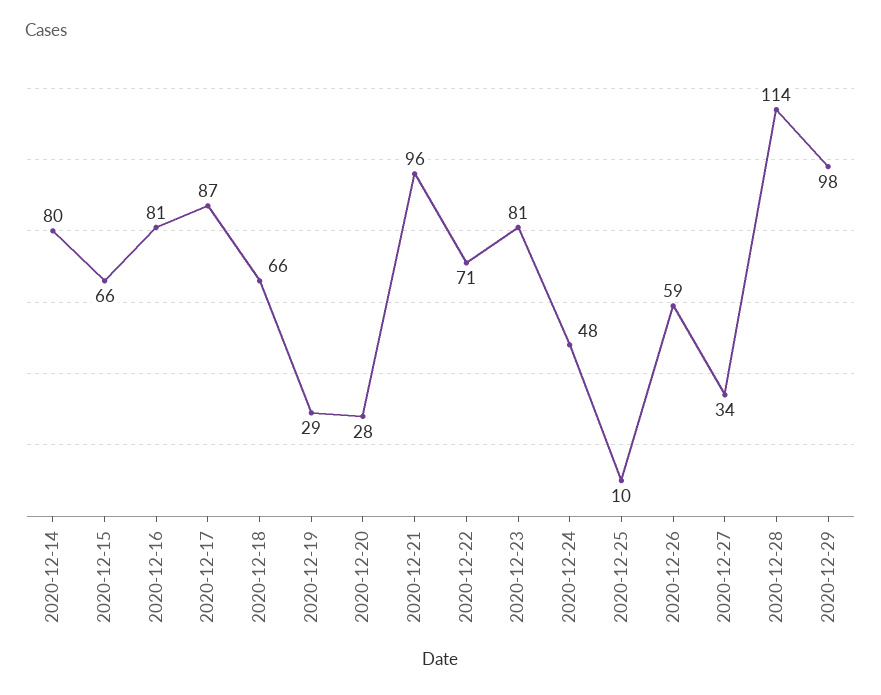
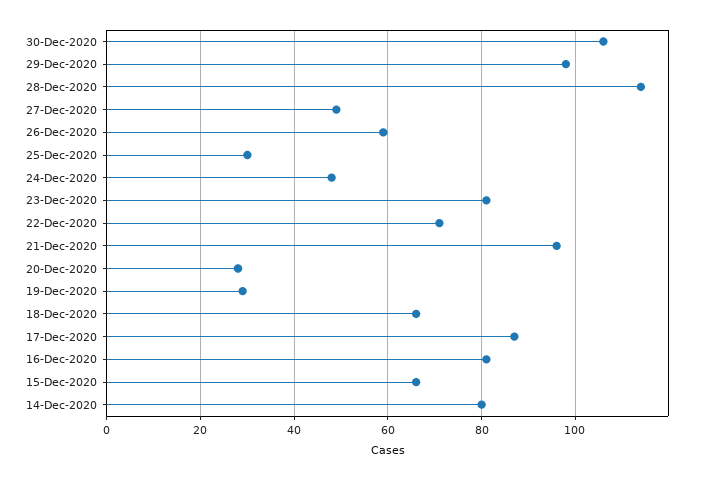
2020-12-25: 10 -> 30
2020-12-27: 34 -> 50
30-Dec-2020: none -> 105

